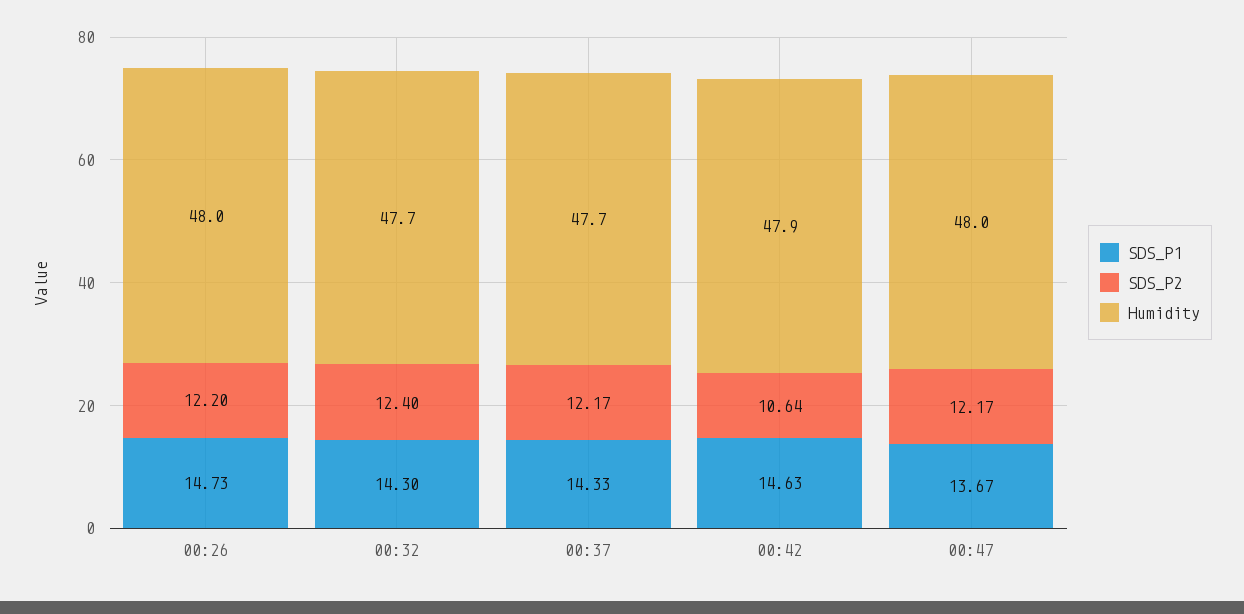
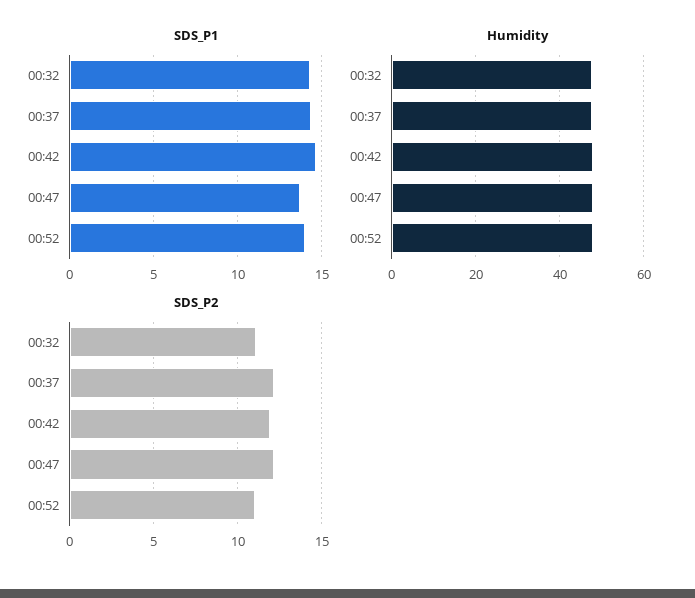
SDS_P1, 00:26: 14.73 -> none
SDS_P2, 00:26: 12.2 -> none
Humidity, 00:26: 48 -> none
SDS_P2, 00:32: 12.4 -> 11
SDS_P2, 00:42: 10.64 -> 12
SDS_P1, 00:52: none -> 14
Humidity, 00:52: none -> 48
SDS_P2, 00:52: none -> 11

